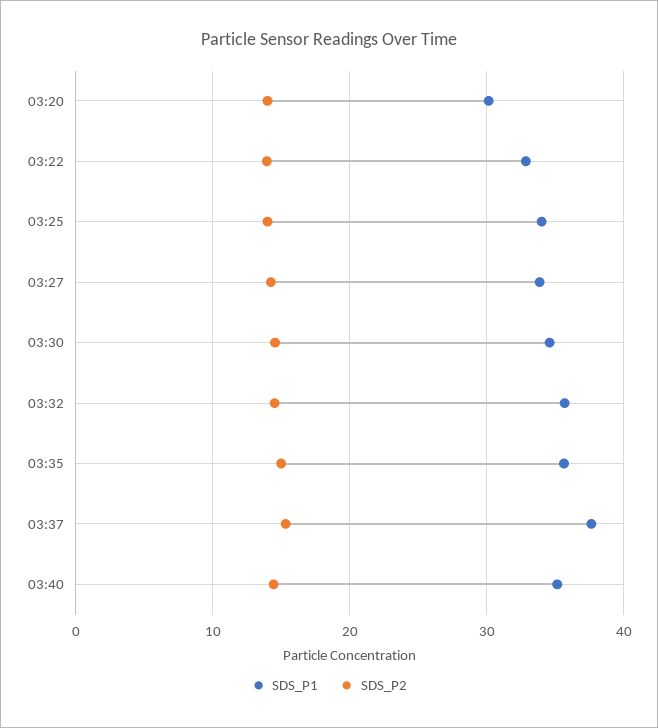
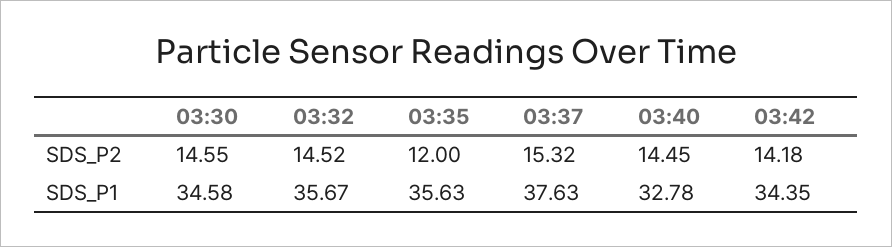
SDS_P1, 03:20: 30 -> none
SDS_P2, 03:20: 14 -> none
SDS_P1, 03:22: 33 -> none
SDS_P2, 03:22: 14 -> none
SDS_P1, 03:25: 34 -> none
SDS_P2, 03:25: 14 -> none
SDS_P1, 03:27: 34 -> none
SDS_P2, 03:27: 14 -> none
SDS_P2, 03:35: 15 -> 12
SDS_P1, 03:40: 35 -> 32.78
SDS_P2, 03:42: none -> 14.18
SDS_P1, 03:42: none -> 34.35

